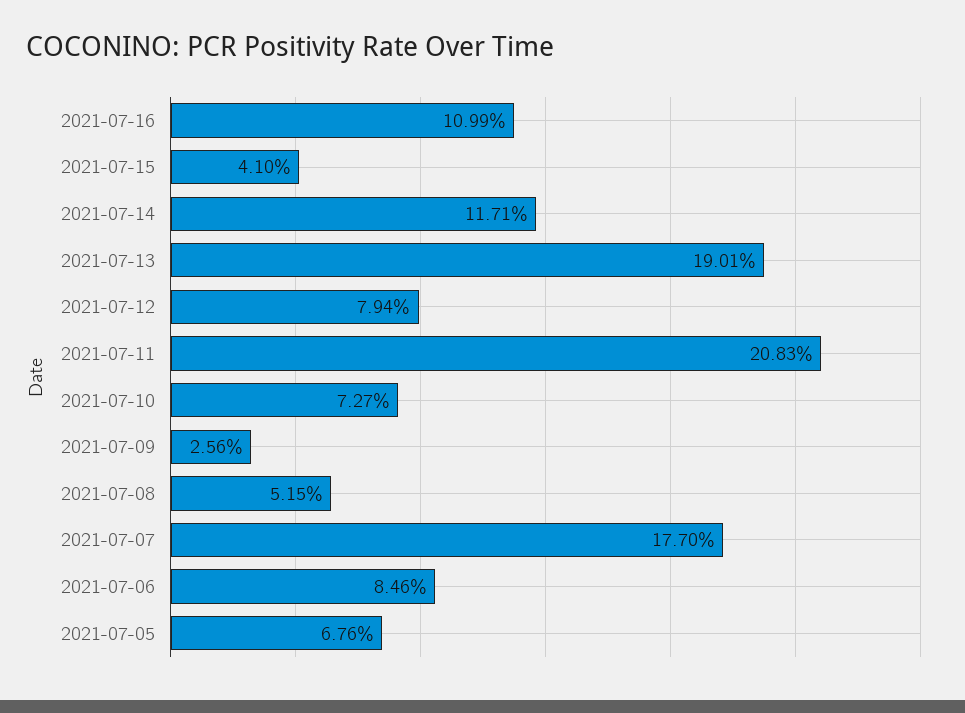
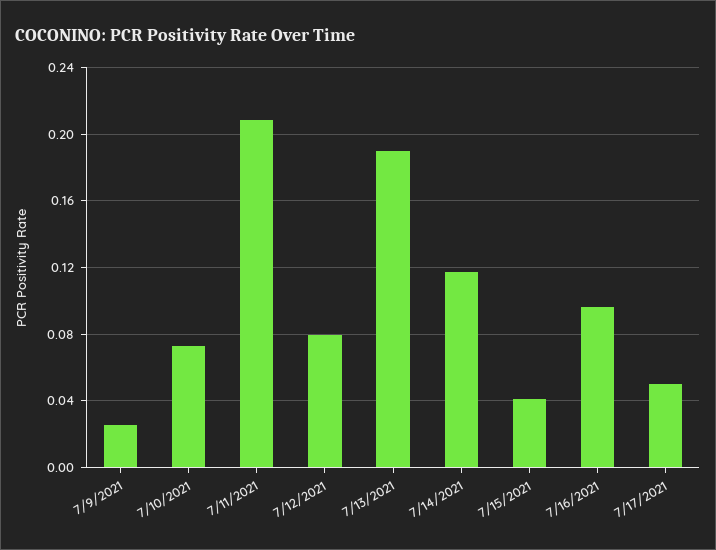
2021-07-16: 0.1099 -> 0.095
2021-07-08: 0.0515 -> none
2021-07-07: 0.177 -> none
2021-07-06: 0.0846 -> none
2021-07-05: 0.0676 -> none
7/17/2021: none -> 0.05

